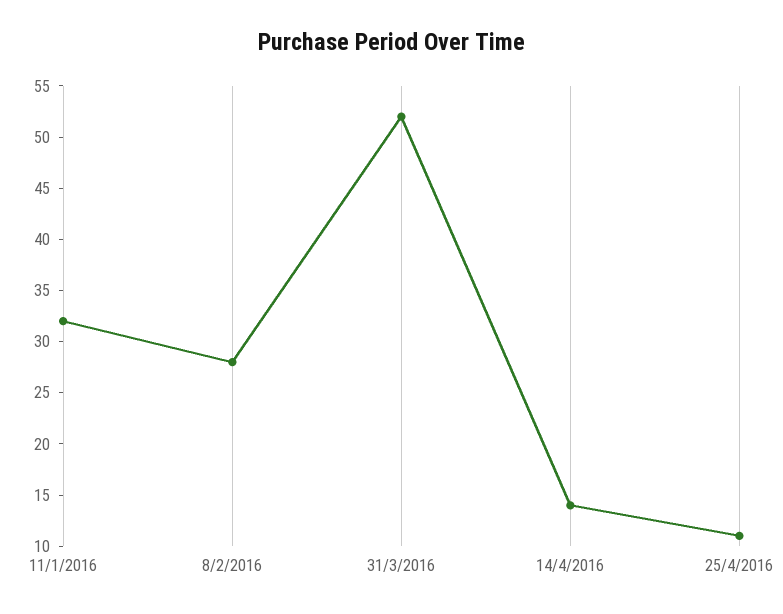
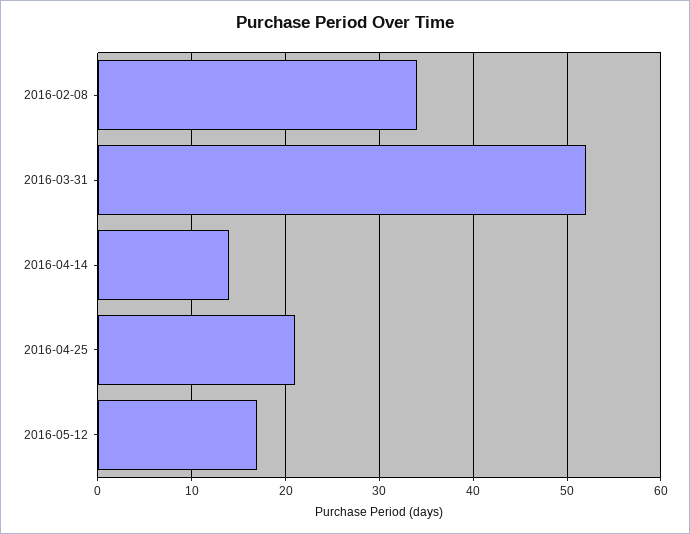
11/1/2016: 32 -> none
8/2/2016: 28 -> 34
25/4/2016: 11 -> 21
2016-05-12: none -> 17

